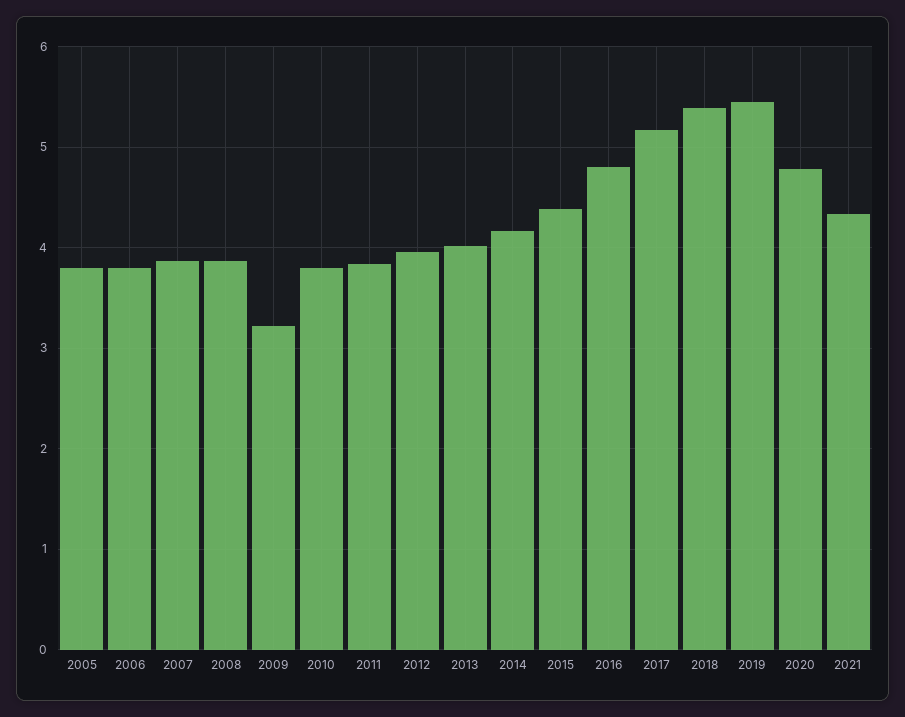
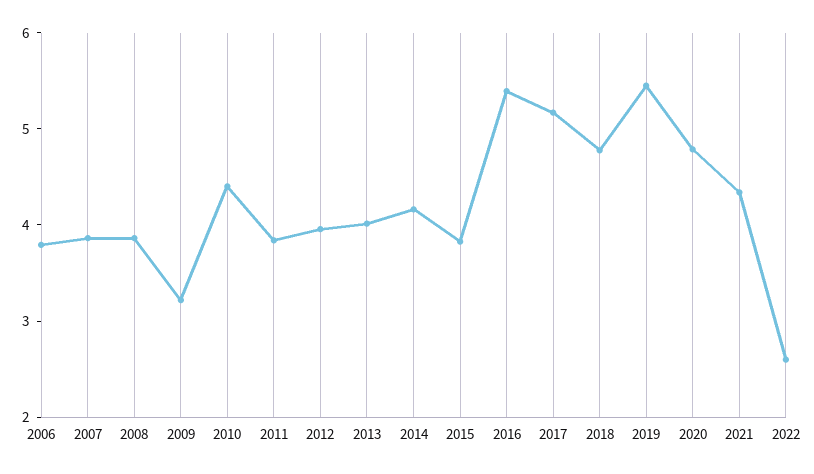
2005: 3.8 -> none
2010: 3.8 -> 4.4
2015: 4.4 -> 3.8
2016: 4.8 -> 5.4
2018: 5.4 -> 4.8
2022: none -> 2.6

